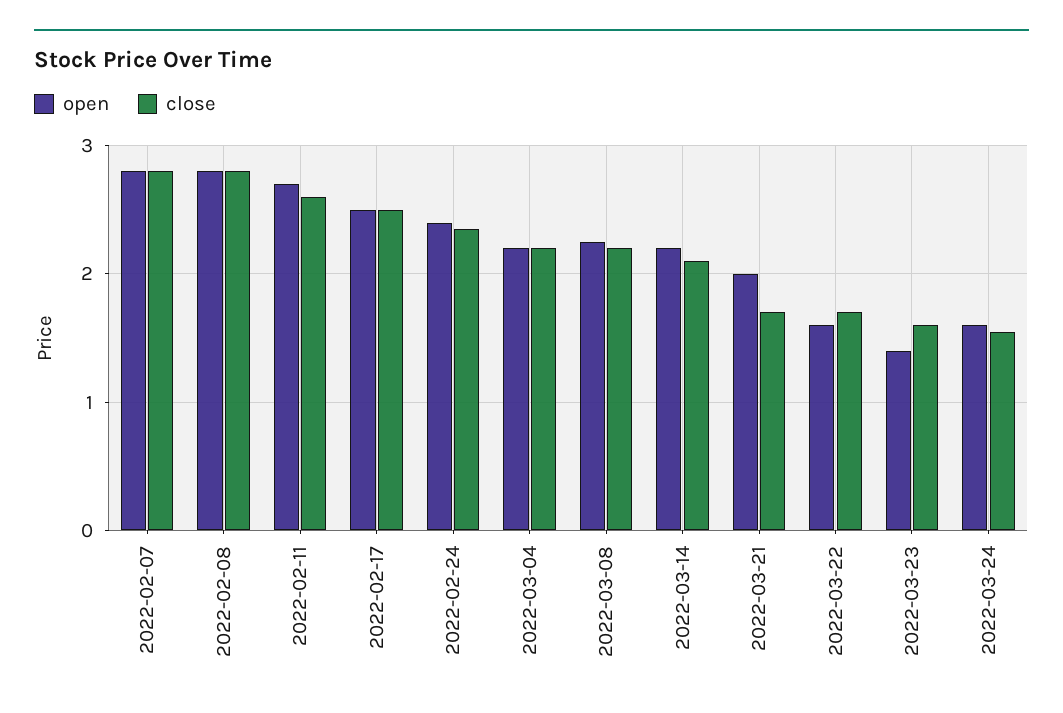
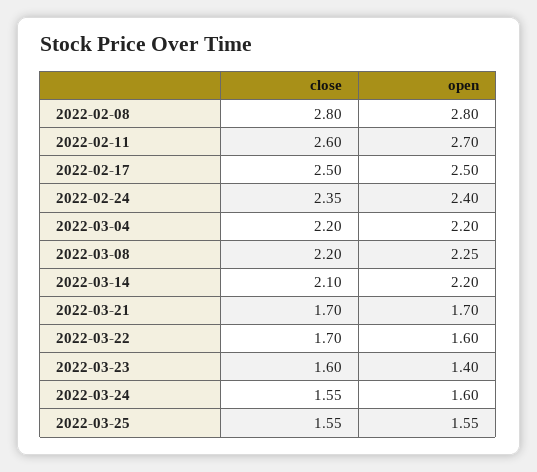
open, 2022-02-07: 2.8 -> none
close, 2022-02-07: 2.8 -> none
open, 2022-03-21: 2 -> 1.7
close, 2022-03-25: none -> 1.55
open, 2022-03-25: none -> 1.55

